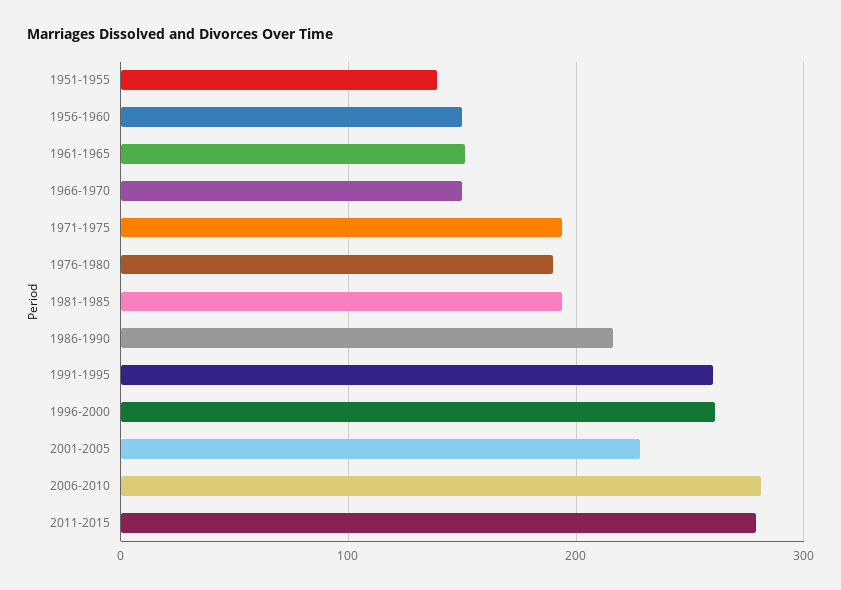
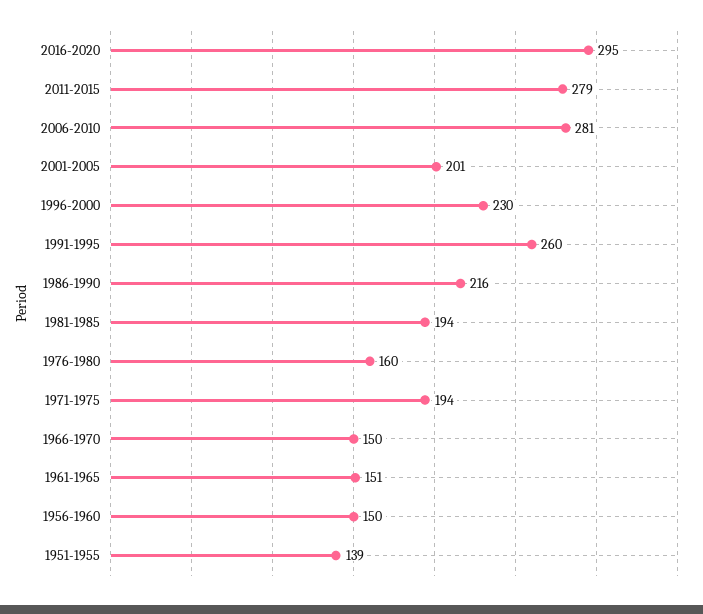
1976-1980: 190 -> 160
1996-2000: 260 -> 230
2001-2005: 230 -> 201
2016-2020: none -> 295

